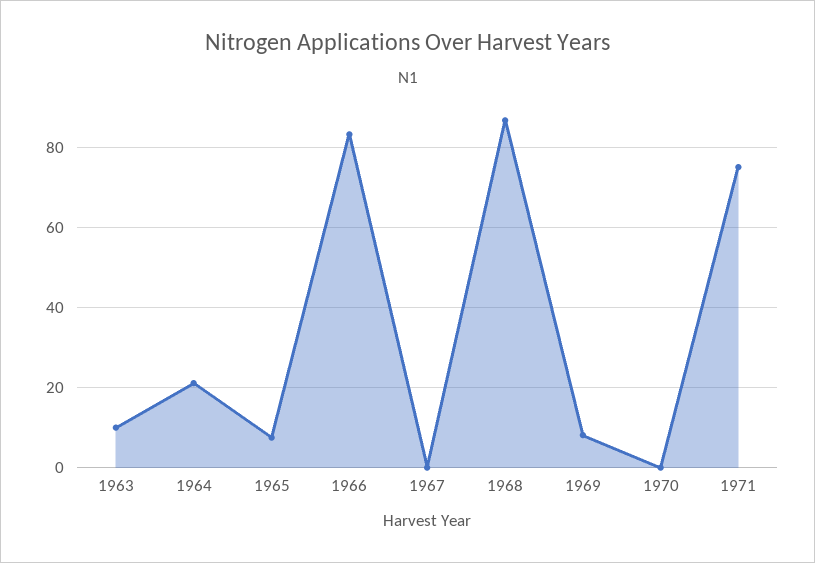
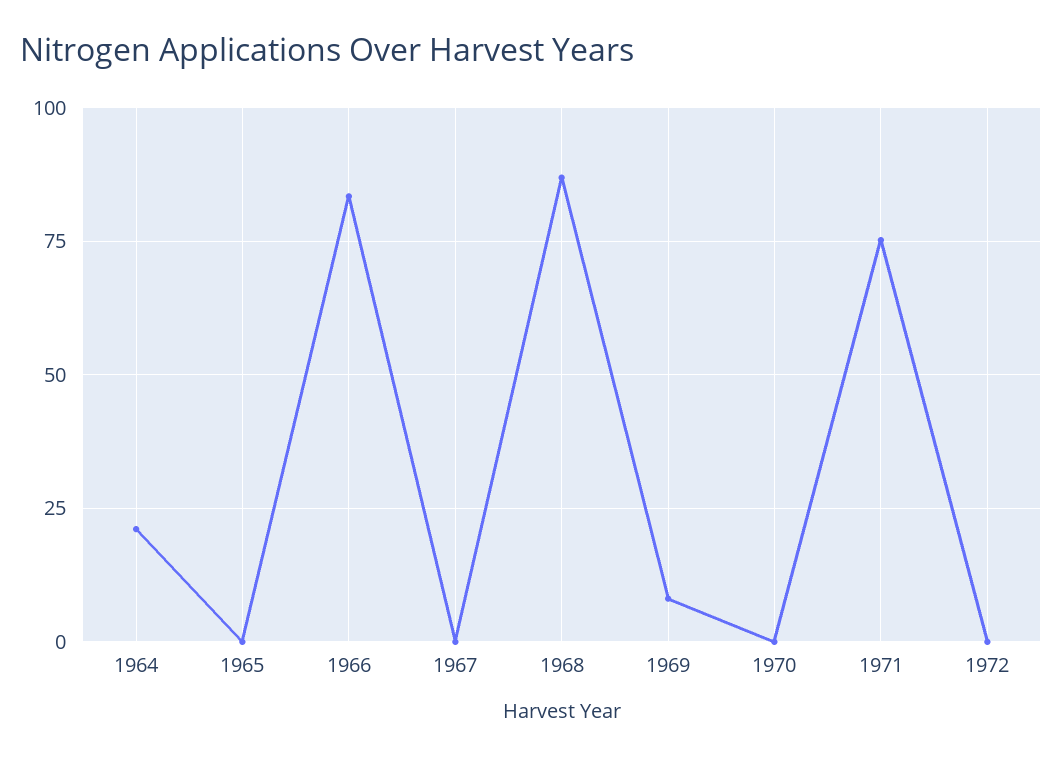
1963: 10 -> none
1965: 8 -> 0
1972: none -> 0

